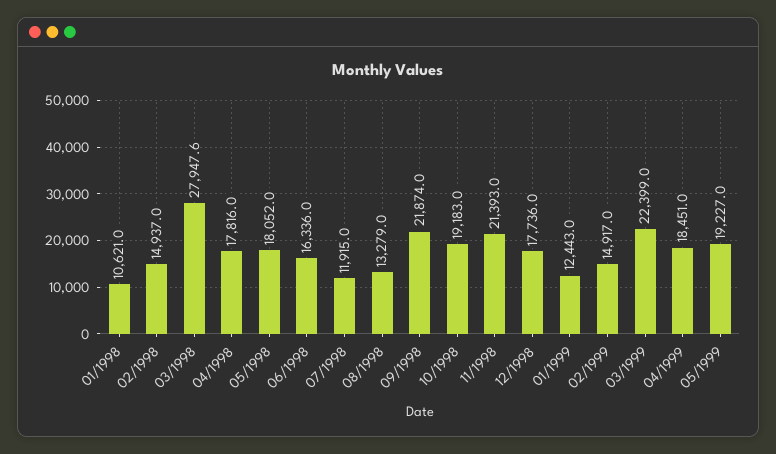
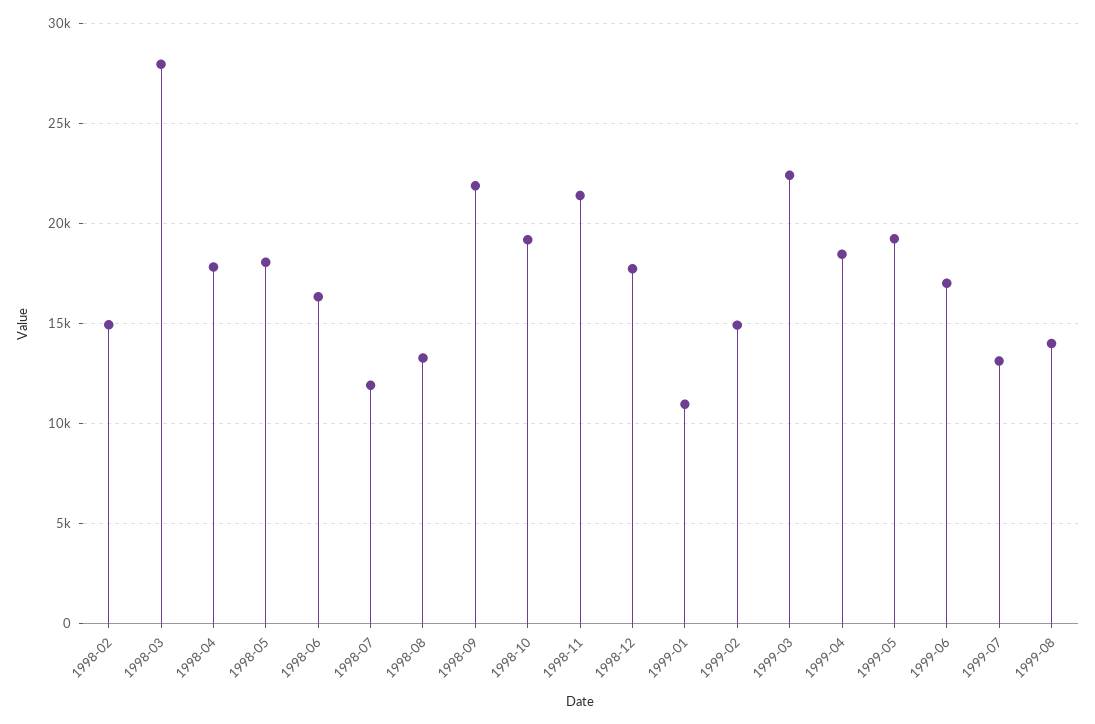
01/1998: 10621 -> none
01/1999: 12443 -> 11000
1999-06: none -> 17000
1999-07: none -> 13000
1999-08: none -> 14000

